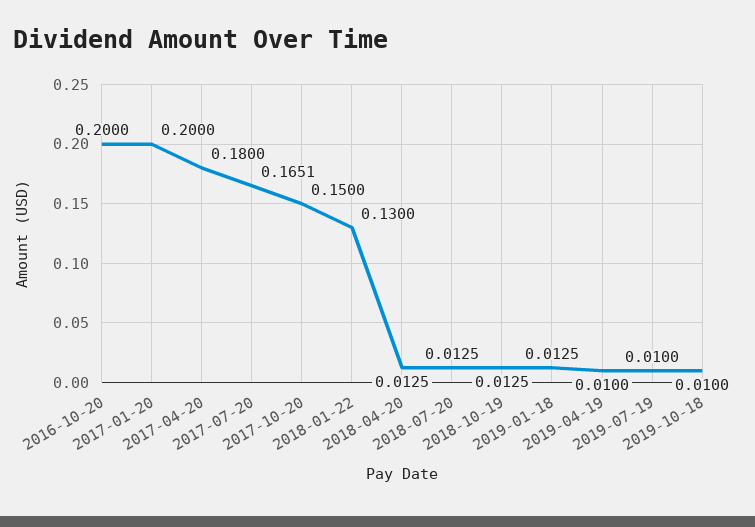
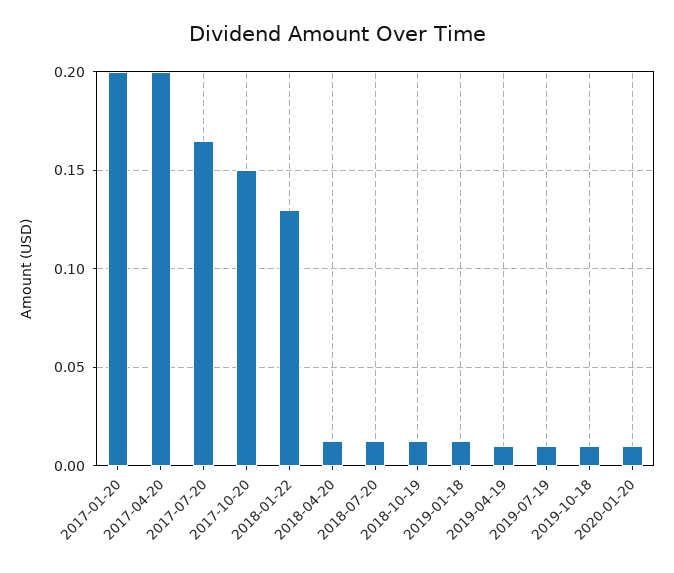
2016-10-20: 0.2 -> none
2017-04-20: 0.18 -> 0.2
2020-01-20: none -> 0.01

